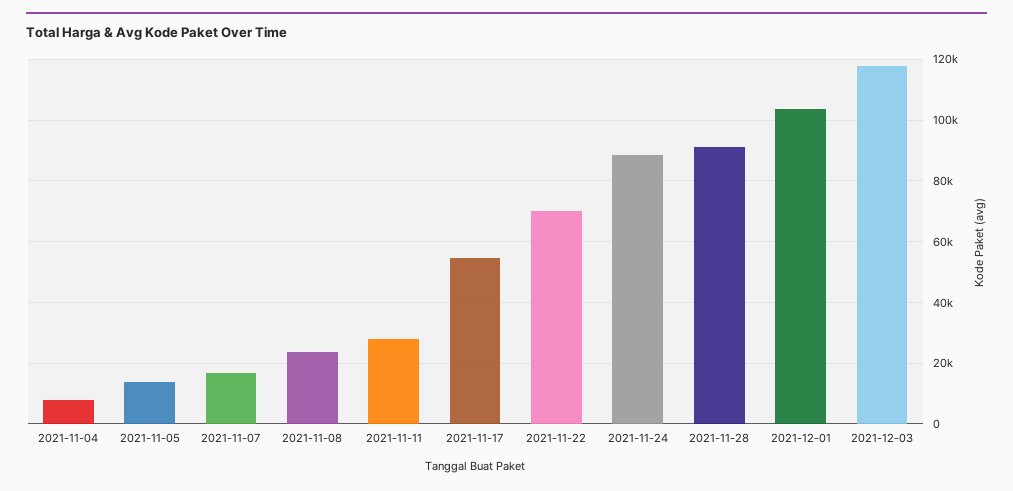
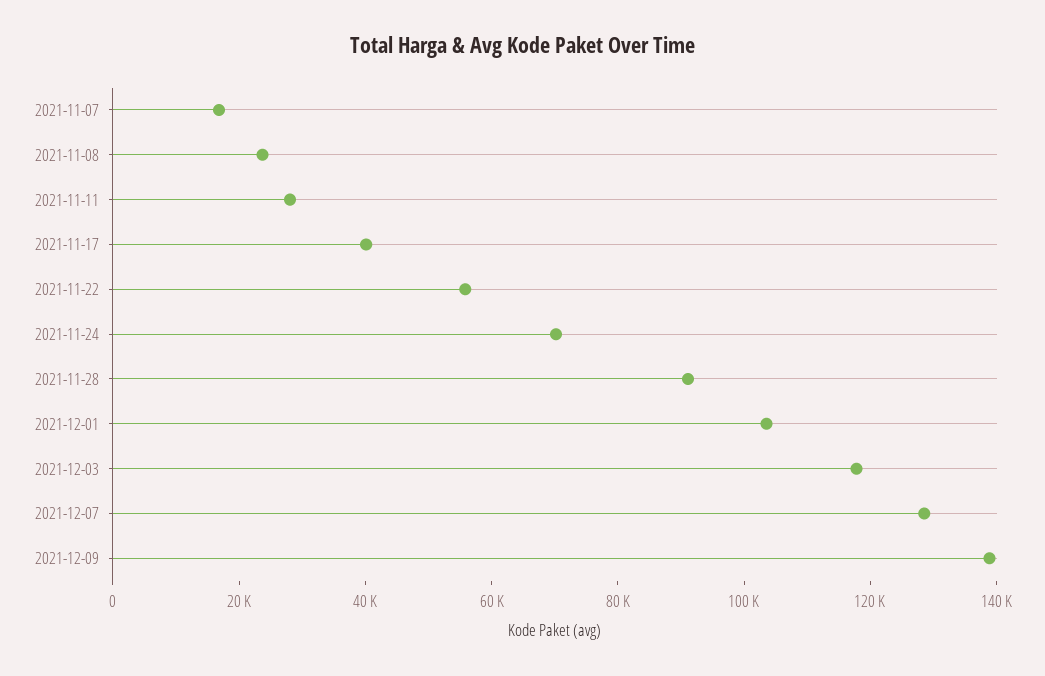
2021-11-04: 8000 -> none
2021-11-05: 14000 -> none
2021-11-17: 54000 -> 40000
2021-11-22: 70000 -> 55000
2021-11-24: 88000 -> 70000
2021-12-07: none -> 130000
2021-12-09: none -> 140000

